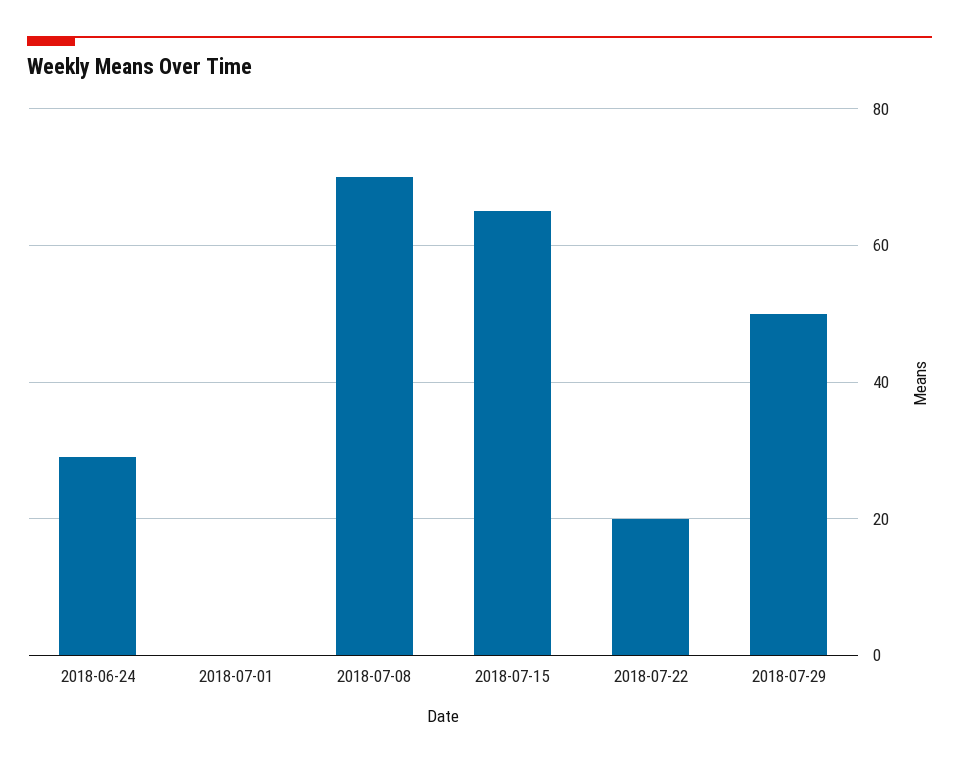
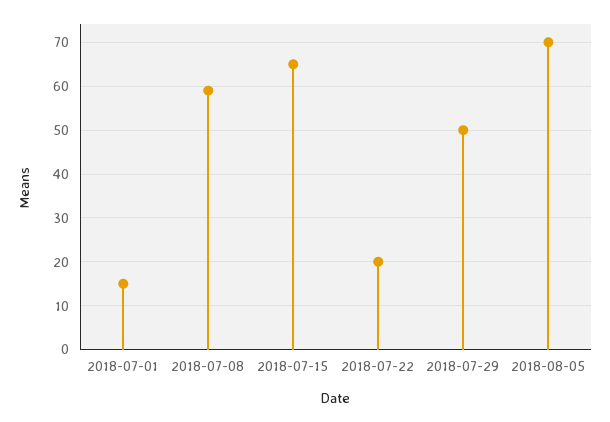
2018-06-24: 30 -> none
2018-07-01: 0 -> 15
2018-07-08: 70 -> 60
2018-08-05: none -> 70

